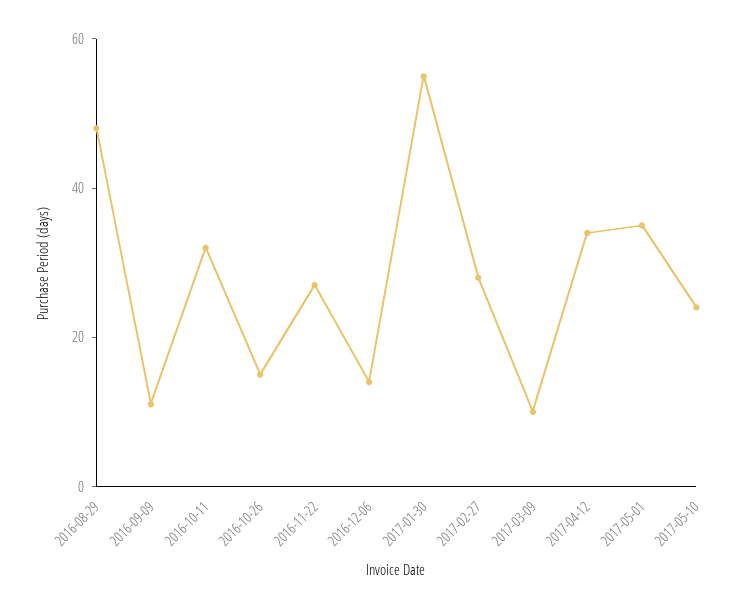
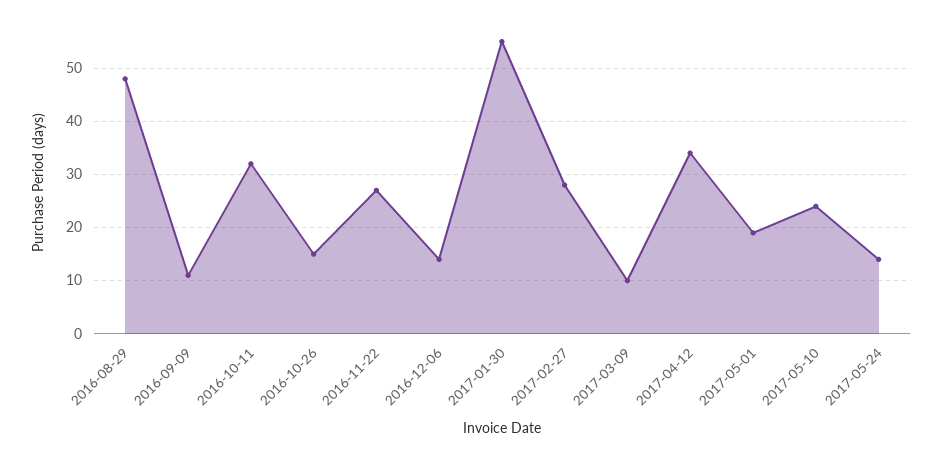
2017-05-01: 35 -> 20
2017-05-24: none -> 15

